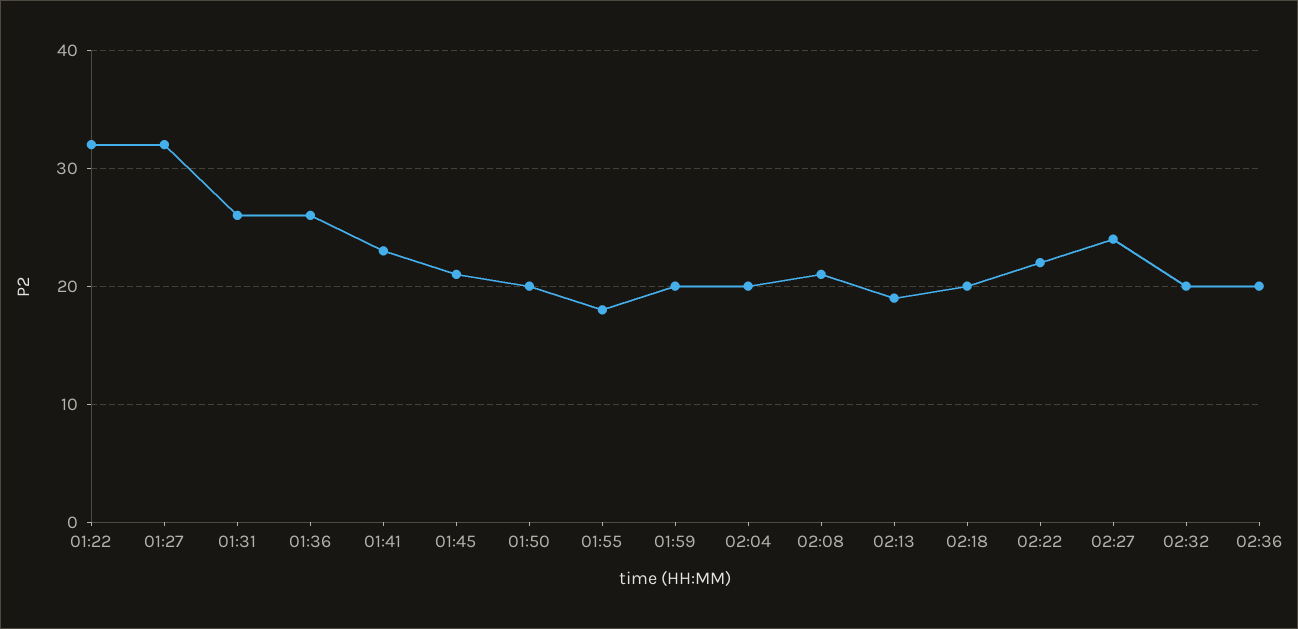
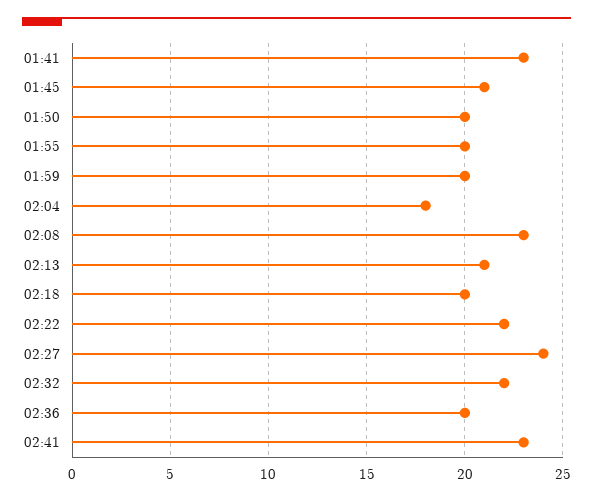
01:22: 32 -> none
01:27: 32 -> none
01:31: 26 -> none
01:36: 26 -> none
01:55: 18 -> 20
02:04: 20 -> 18
02:08: 21 -> 23
02:13: 19 -> 21
02:32: 20 -> 22
02:41: none -> 23

